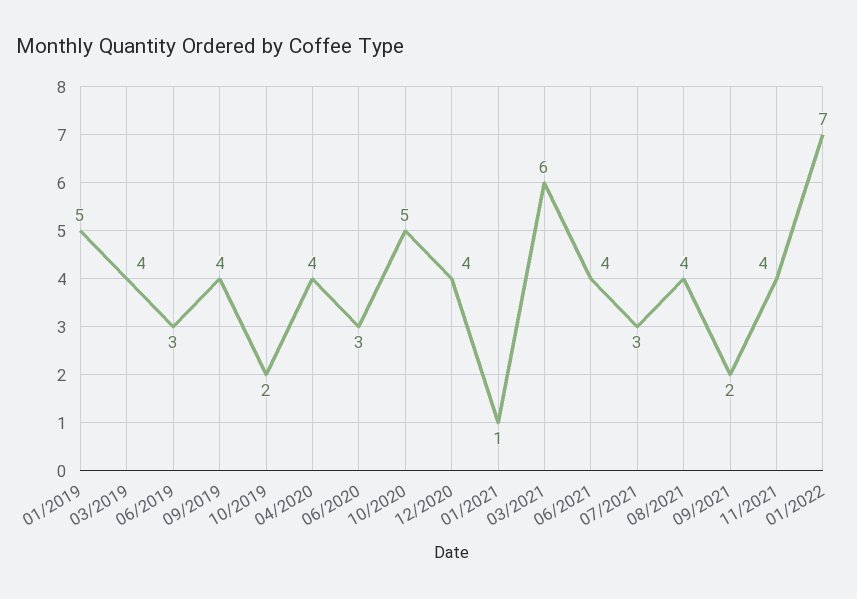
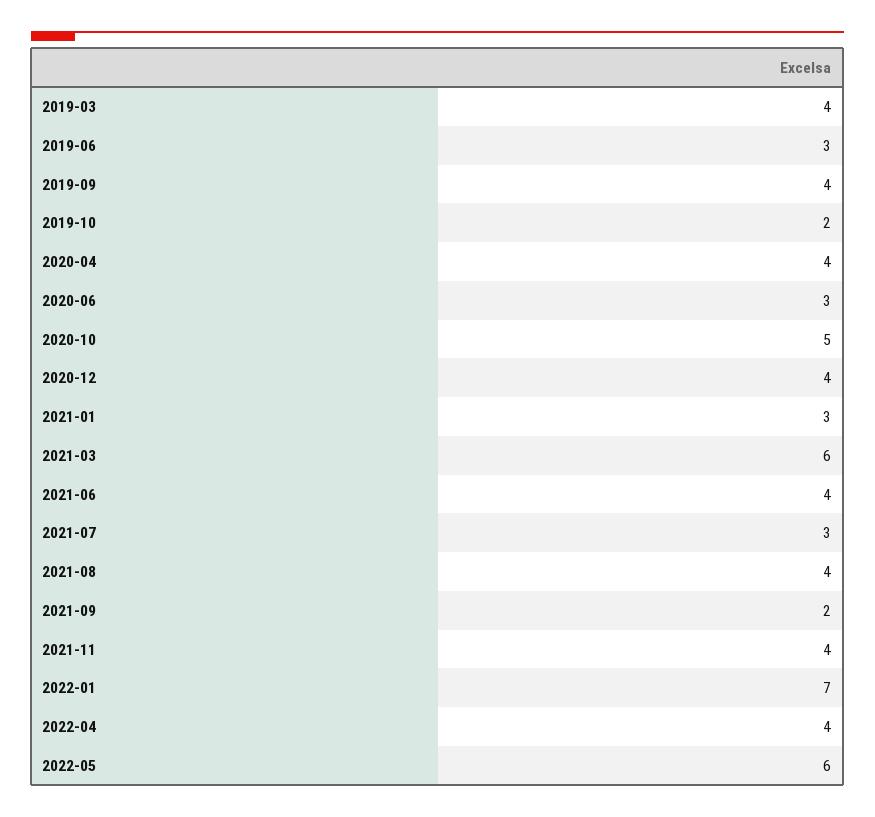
01/2019: 5 -> none
01/2021: 1 -> 3
2022-04: none -> 4
2022-05: none -> 6

